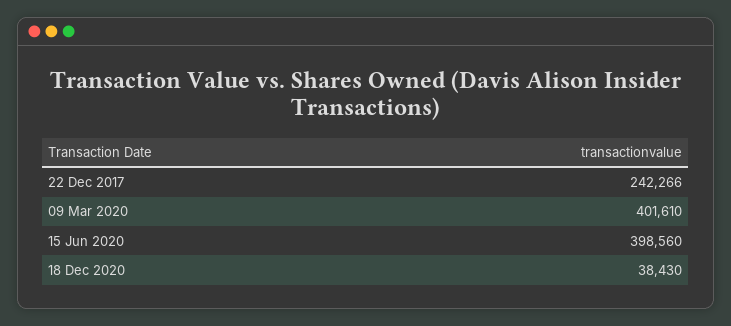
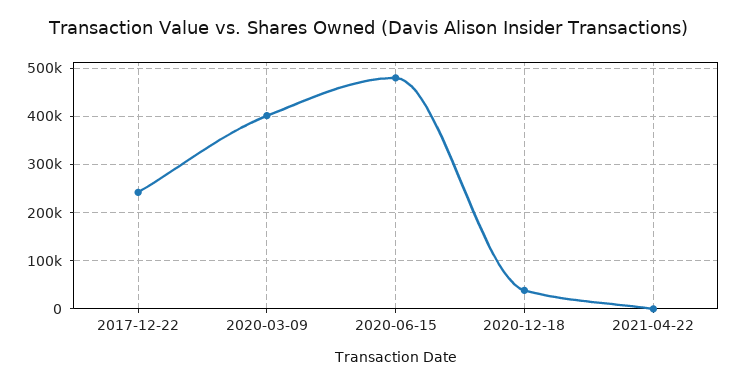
15 Jun 2020: 398560 -> 480000
2021-04-22: none -> 0

